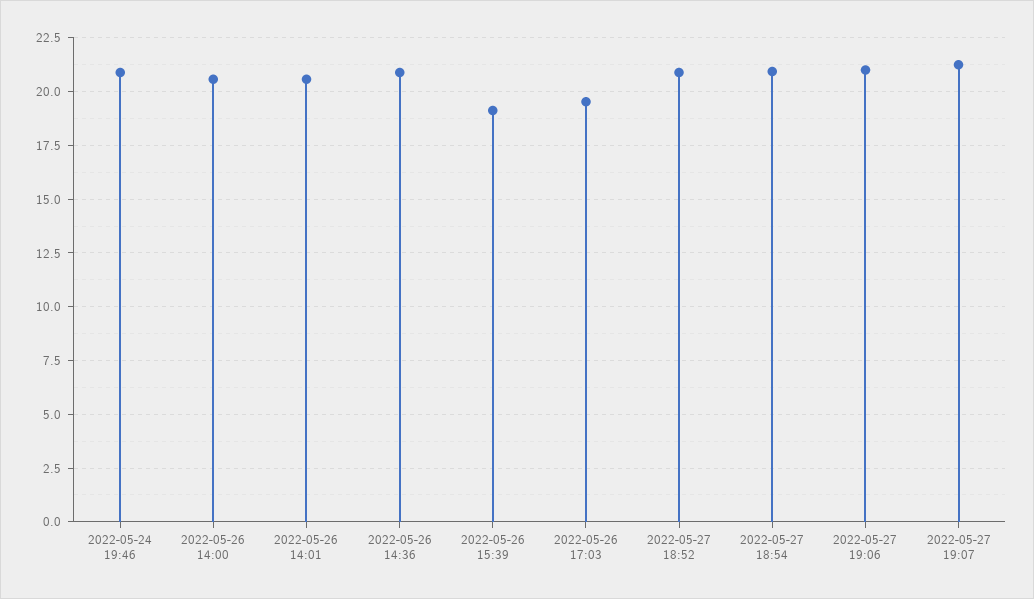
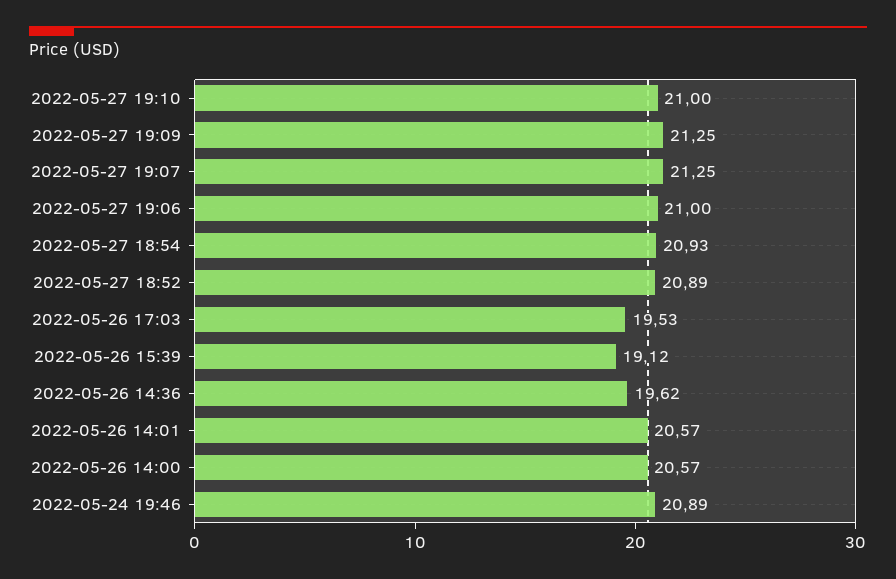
2022-05-26 14:36: 21 -> 19.62
2022-05-27 19:10: none -> 21
2022-05-27 19:09: none -> 21.25

